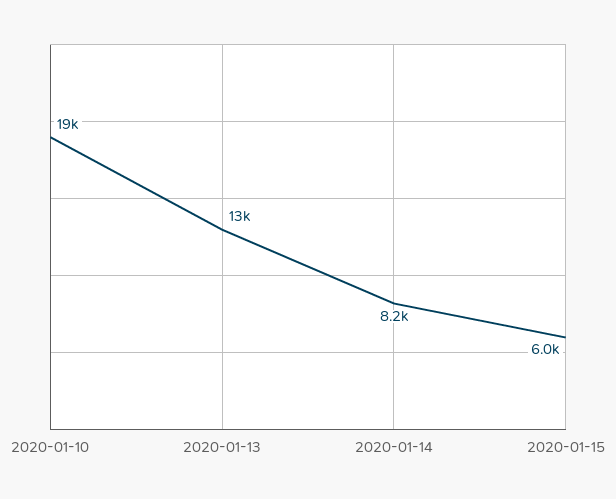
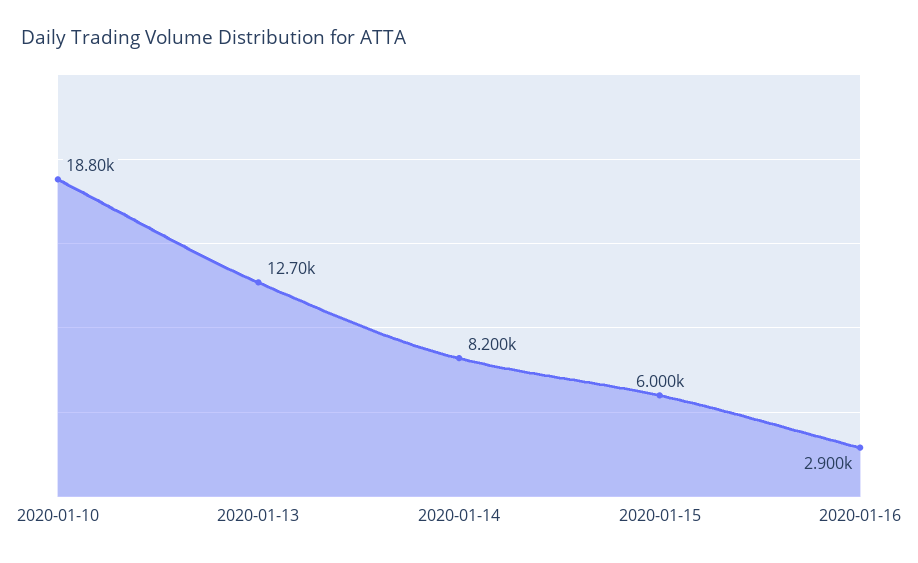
2020-01-16: none -> 2900

